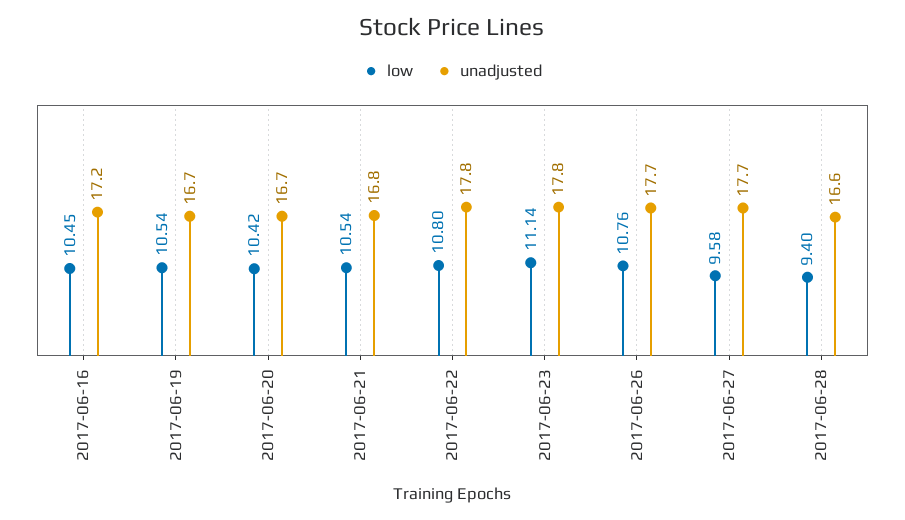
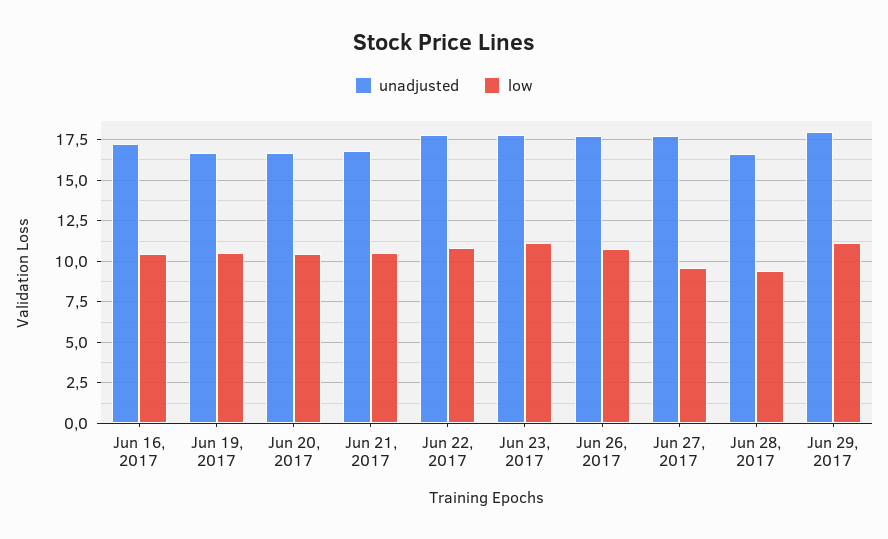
unadjusted, Jun 29, 2017: none -> 18
low, Jun 29, 2017: none -> 11

